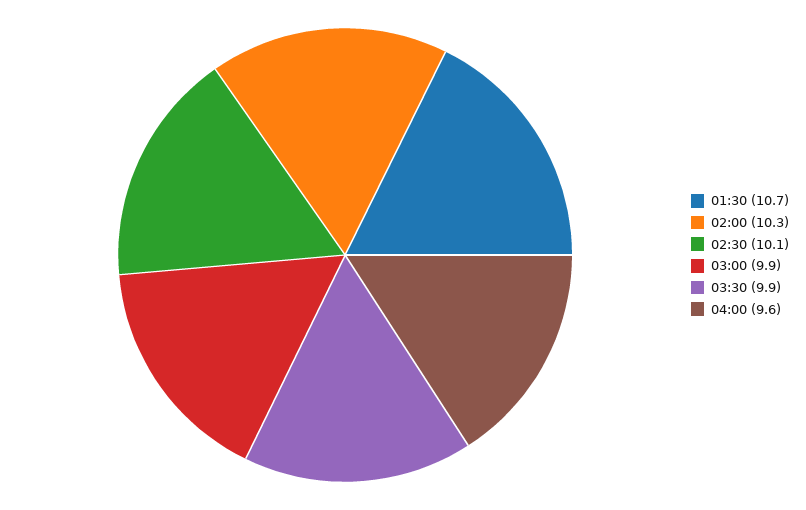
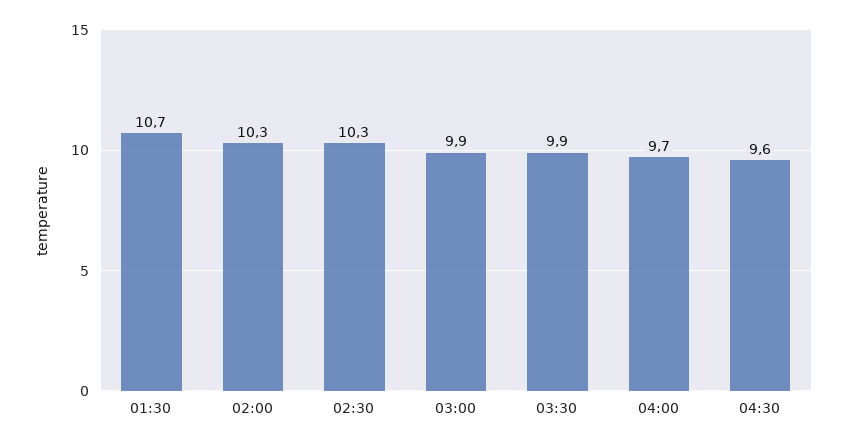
02:30: 10.1 -> 10.3
04:00: 9.6 -> 9.7
04:30: none -> 9.6

